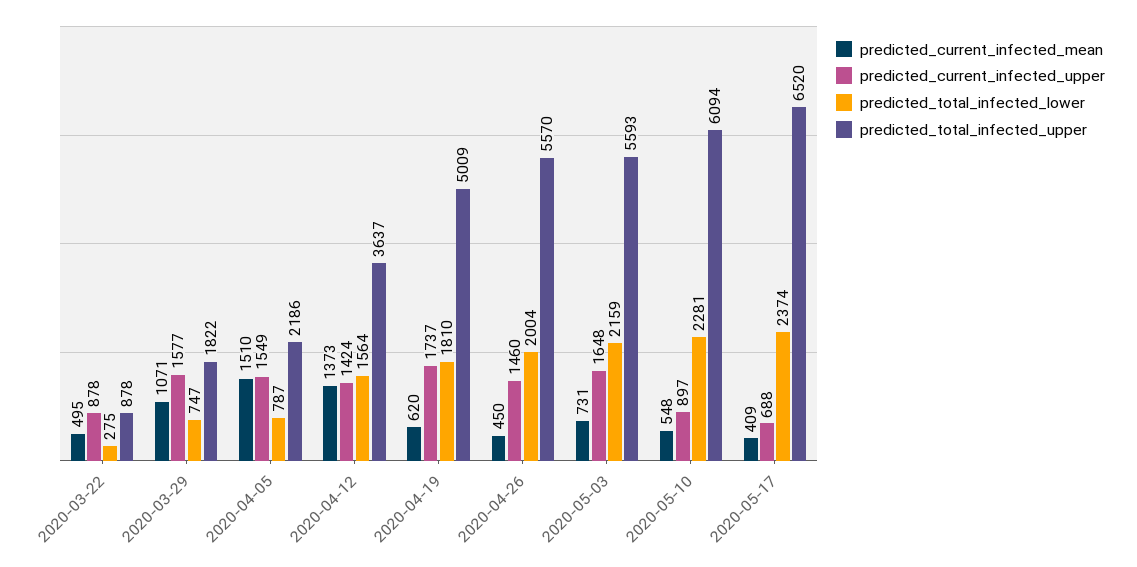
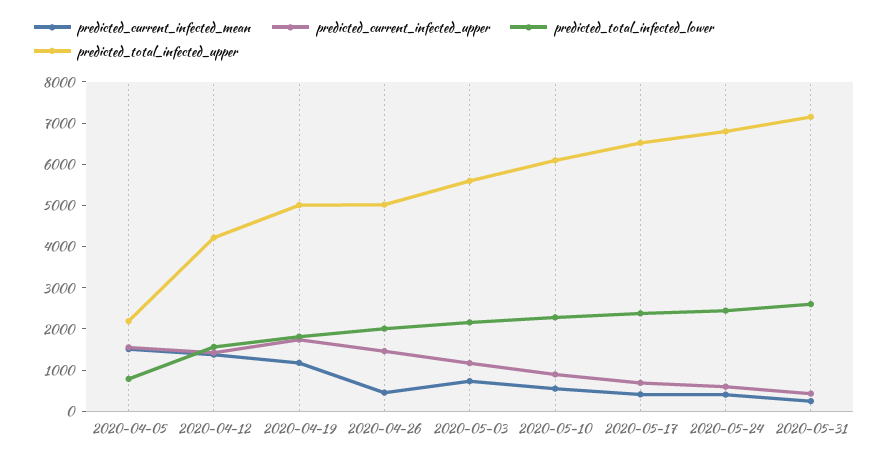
predicted_current_infected_mean, 2020-03-22: 495 -> none
predicted_current_infected_upper, 2020-03-22: 878 -> none
predicted_total_infected_lower, 2020-03-22: 275 -> none
predicted_total_infected_upper, 2020-03-22: 878 -> none
predicted_current_infected_mean, 2020-03-29: 1071 -> none
predicted_current_infected_upper, 2020-03-29: 1577 -> none
predicted_total_infected_lower, 2020-03-29: 747 -> none
predicted_total_infected_upper, 2020-03-29: 1822 -> none
predicted_total_infected_upper, 2020-04-12: 3637 -> 4200
predicted_current_infected_mean, 2020-04-19: 620 -> 1200
predicted_total_infected_upper, 2020-04-26: 5570 -> 5000
predicted_current_infected_upper, 2020-05-03: 1648 -> 1200
predicted_current_infected_mean, 2020-05-24: none -> 400
predicted_current_infected_upper, 2020-05-24: none -> 600
predicted_total_infected_lower, 2020-05-24: none -> 2400
predicted_total_infected_upper, 2020-05-24: none -> 6800
predicted_current_infected_mean, 2020-05-31: none -> 200
predicted_current_infected_upper, 2020-05-31: none -> 400
predicted_total_infected_lower, 2020-05-31: none -> 2600
predicted_total_infected_upper, 2020-05-31: none -> 7200

